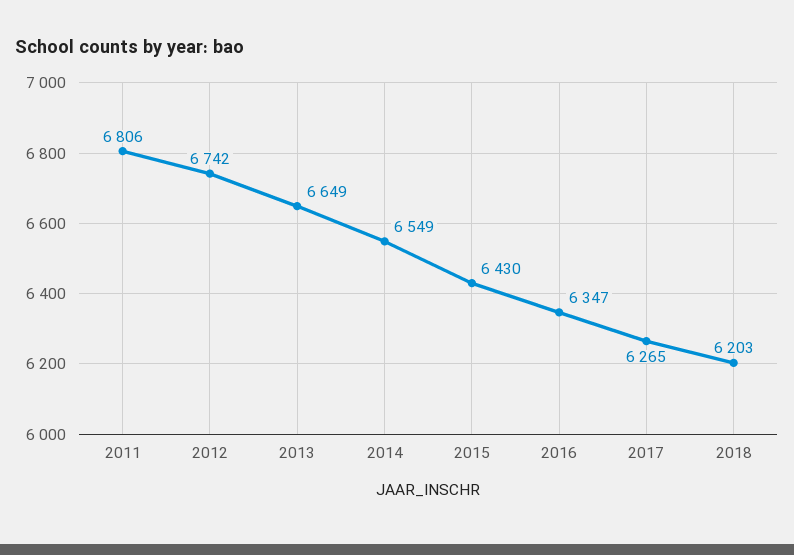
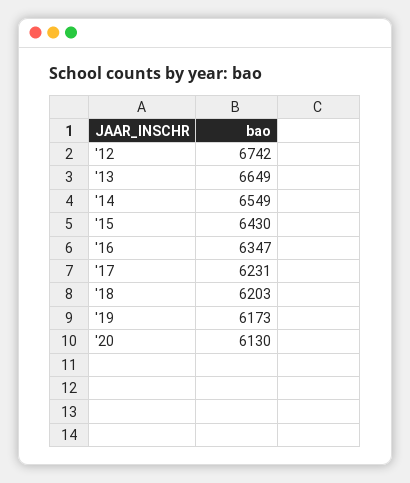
2011: 6806 -> none
2017: 6265 -> 6231
'19: none -> 6173
'20: none -> 6130

